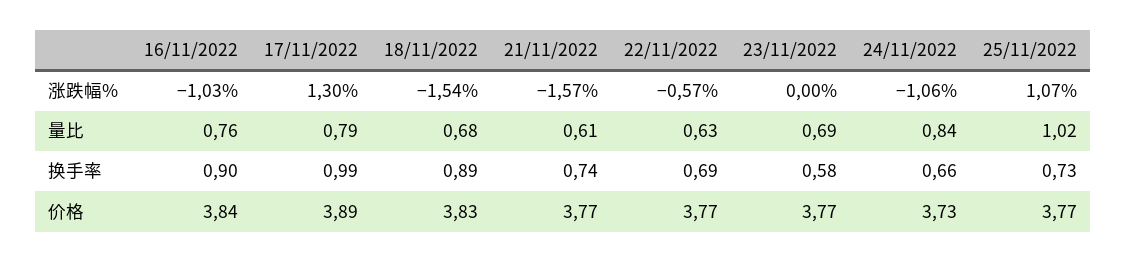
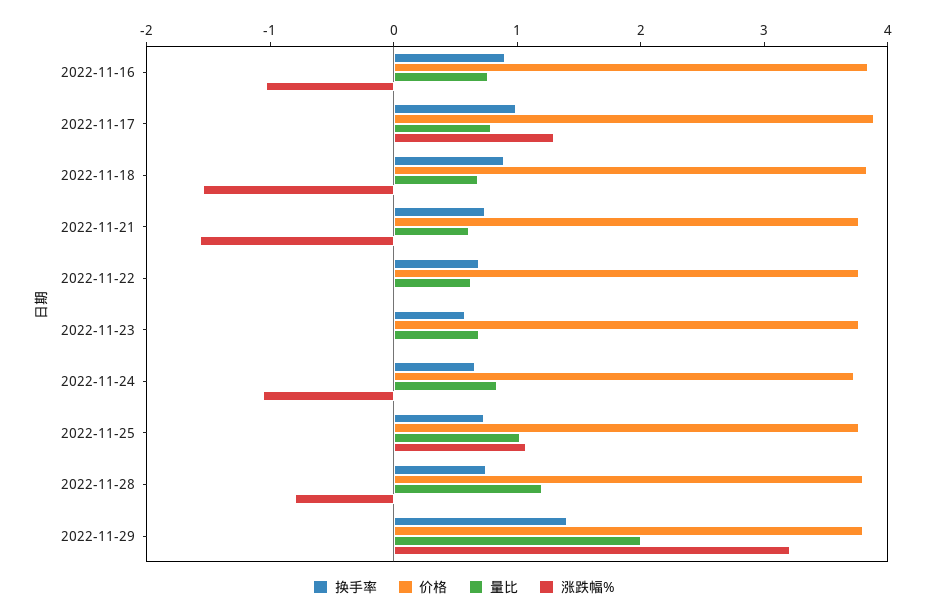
涨跌幅%, 22/11/2022: -0.57 -> 0
换手率, 2022-11-28: none -> 0.8
价格, 2022-11-28: none -> 3.8
量比, 2022-11-28: none -> 1.2
涨跌幅%, 2022-11-28: none -> -0.8
换手率, 2022-11-29: none -> 1.4
价格, 2022-11-29: none -> 3.8
量比, 2022-11-29: none -> 2
涨跌幅%, 2022-11-29: none -> 3.2

